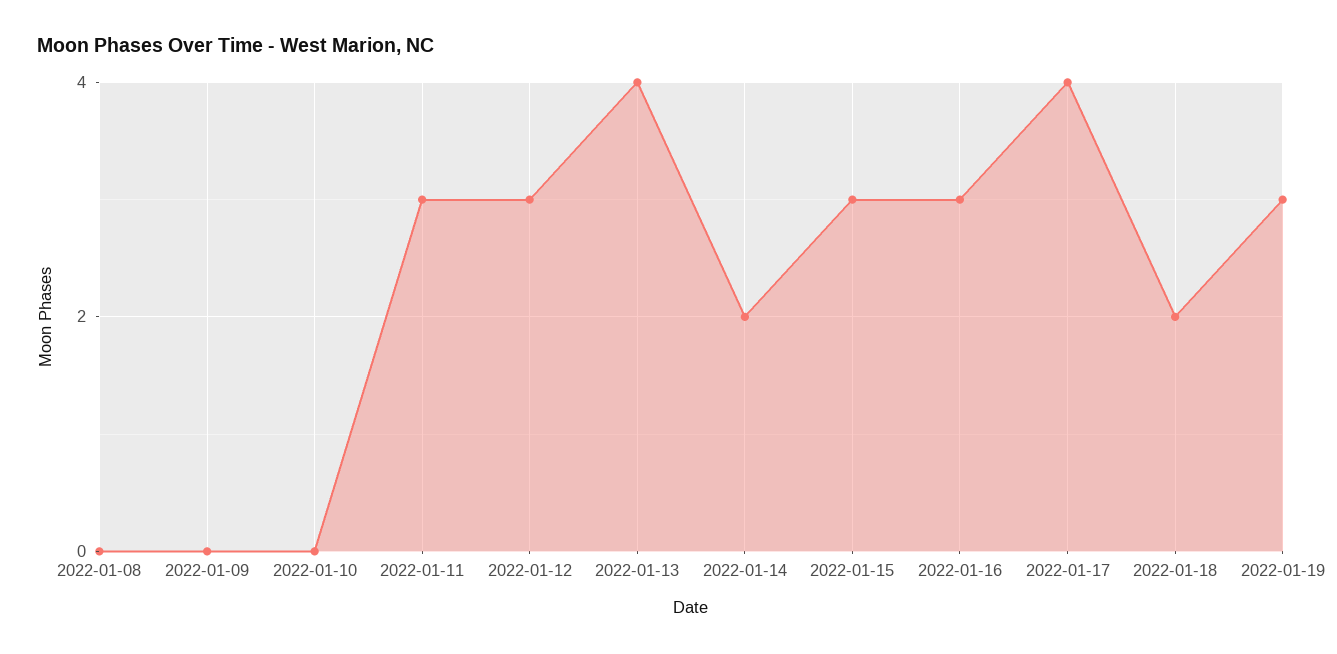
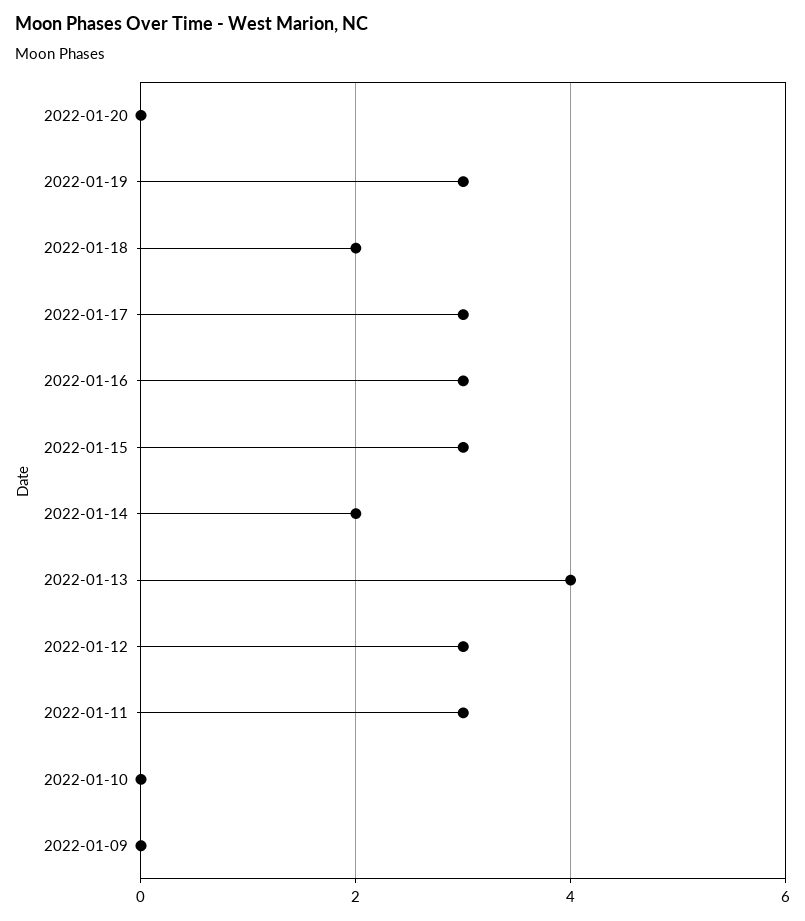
2022-01-08: 0 -> none
2022-01-17: 4 -> 3
2022-01-20: none -> 0

